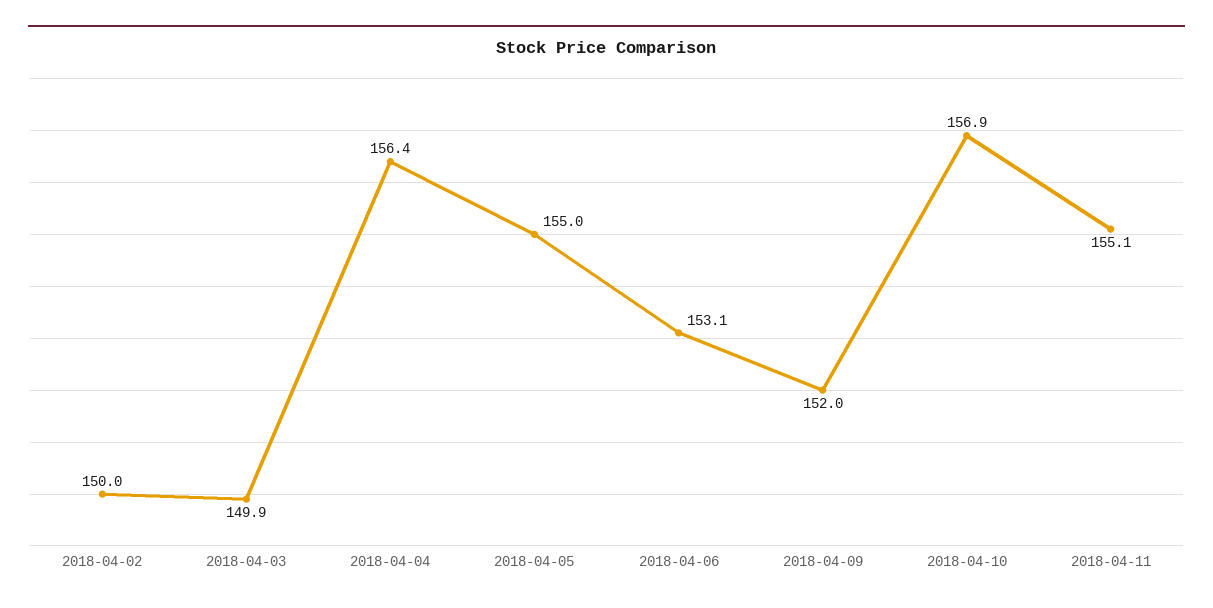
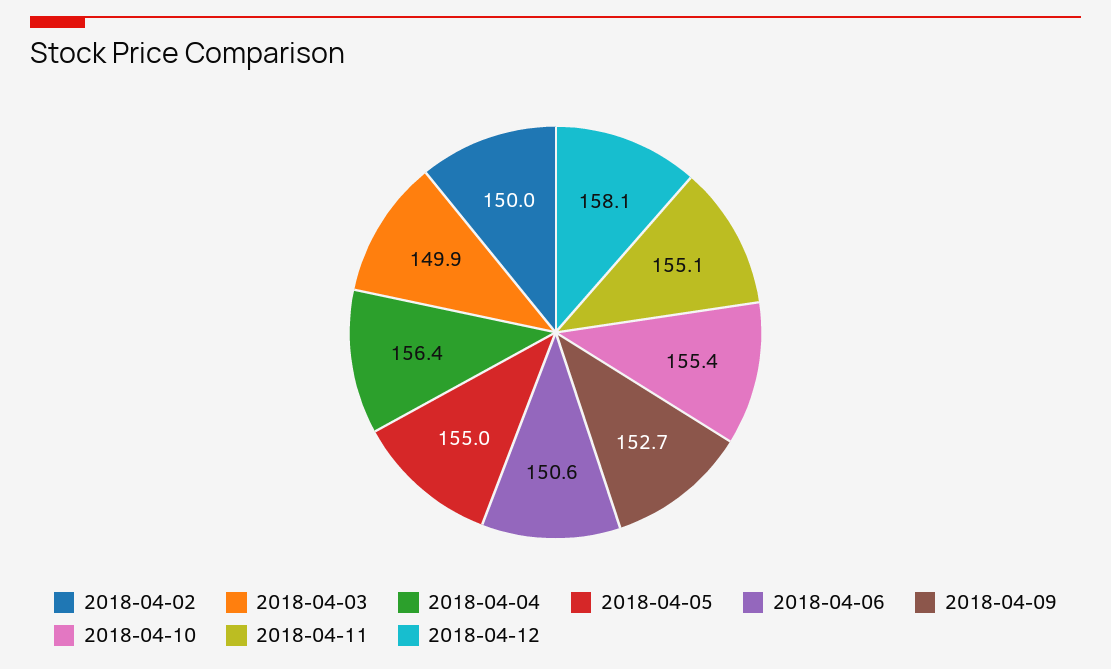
2018-04-06: 153.1 -> 150.6
2018-04-09: 152 -> 152.7
2018-04-10: 156.9 -> 155.4
2018-04-12: none -> 158.1

